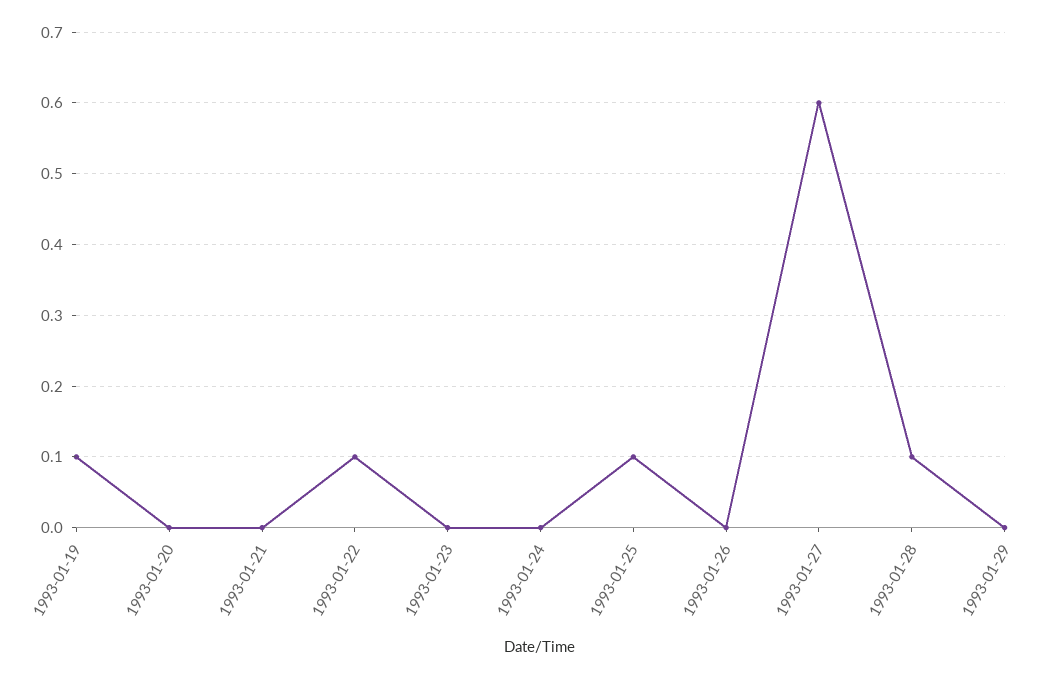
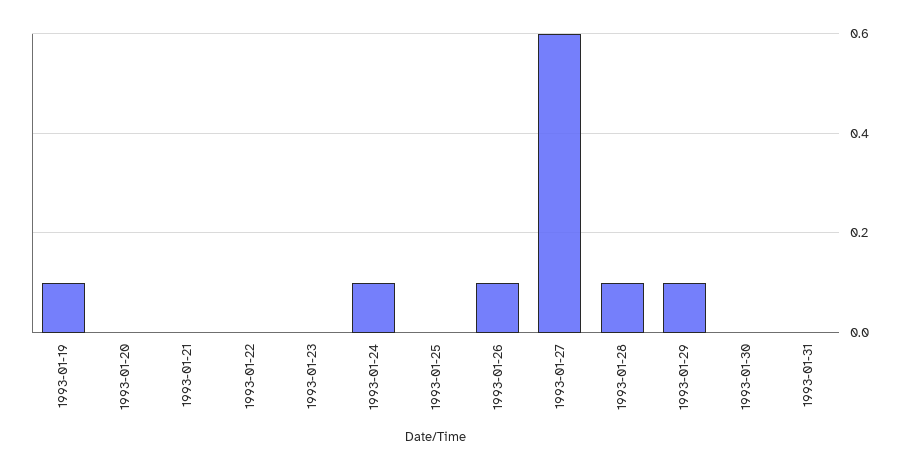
1993-01-22: 0.1 -> 0
1993-01-24: 0 -> 0.1
1993-01-25: 0.1 -> 0
1993-01-26: 0 -> 0.1
1993-01-29: 0 -> 0.1
1993-01-30: none -> 0
1993-01-31: none -> 0

